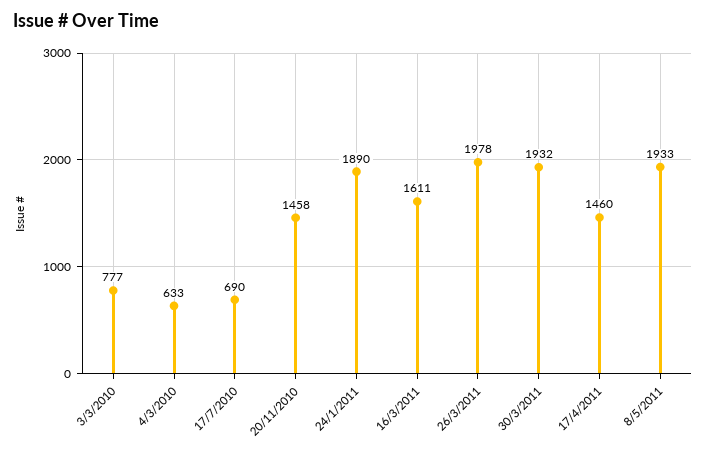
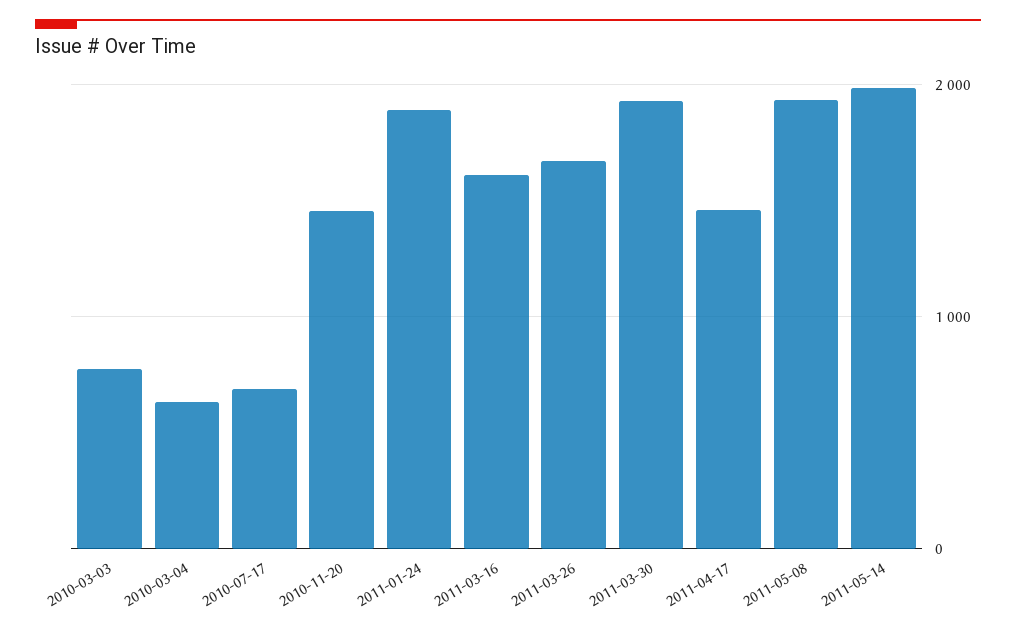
26/3/2011: 1978 -> 1700
2011-05-14: none -> 2000

